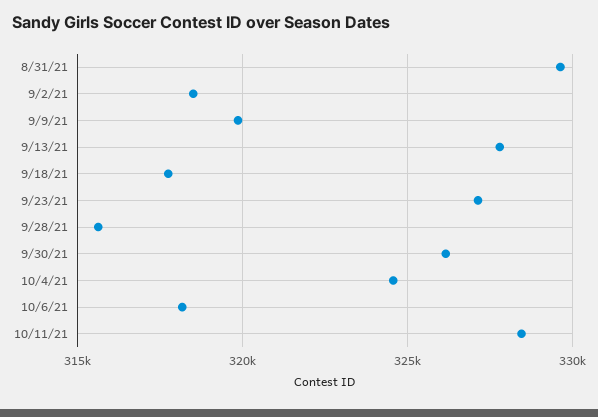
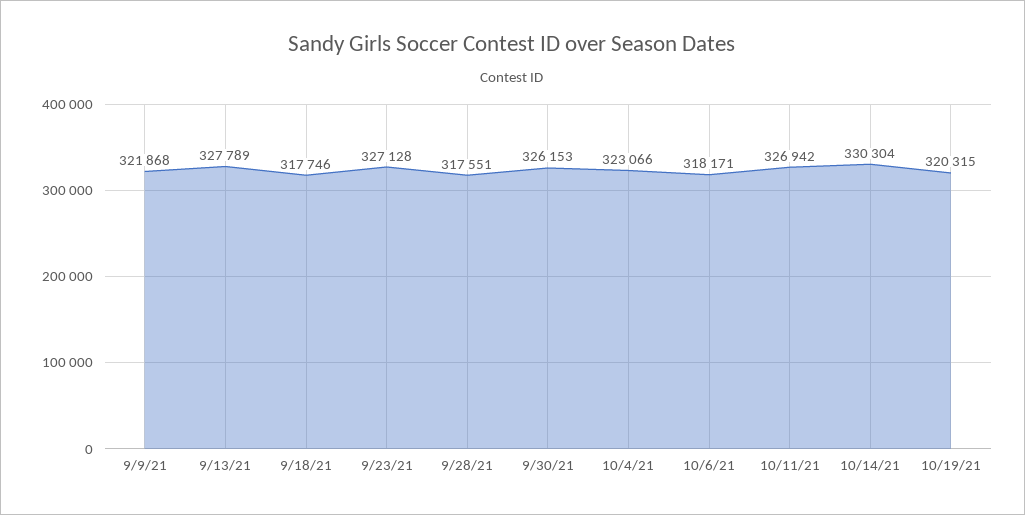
8/31/21: 329500 -> none
9/2/21: 318500 -> none
9/9/21: 320000 -> 321868
9/28/21: 315500 -> 317551
10/4/21: 324500 -> 323066
10/11/21: 328500 -> 326942
10/14/21: none -> 330304
10/19/21: none -> 320315

